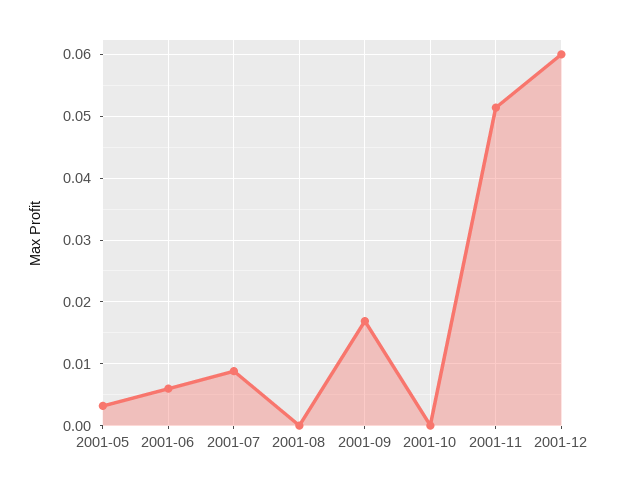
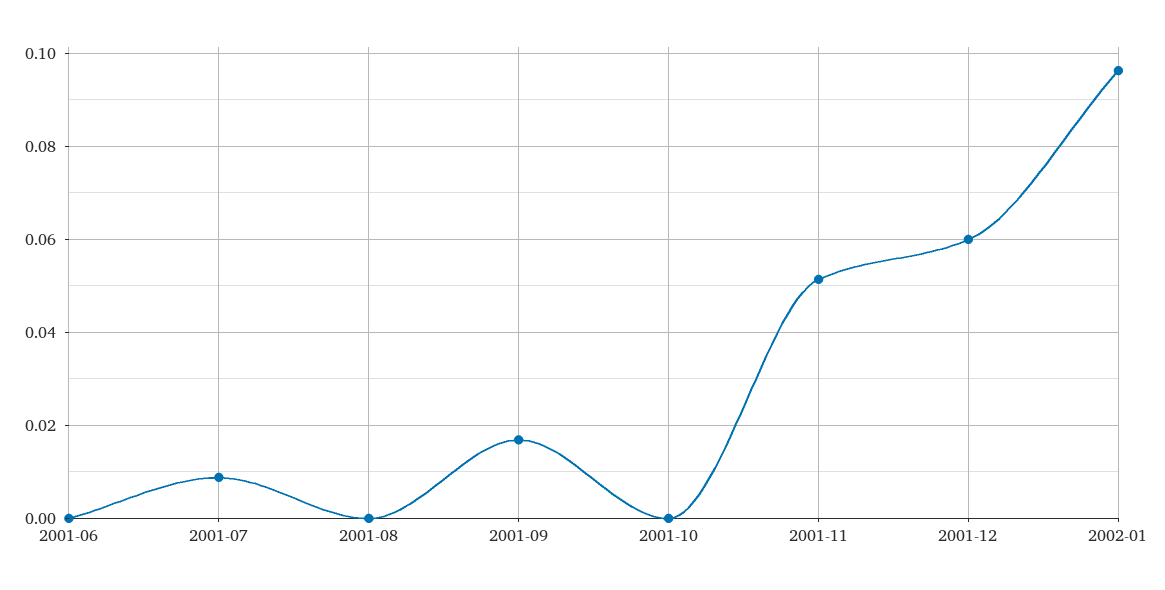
2001-05: 0.003 -> none
2001-06: 0.006 -> 0
2002-01: none -> 0.096

